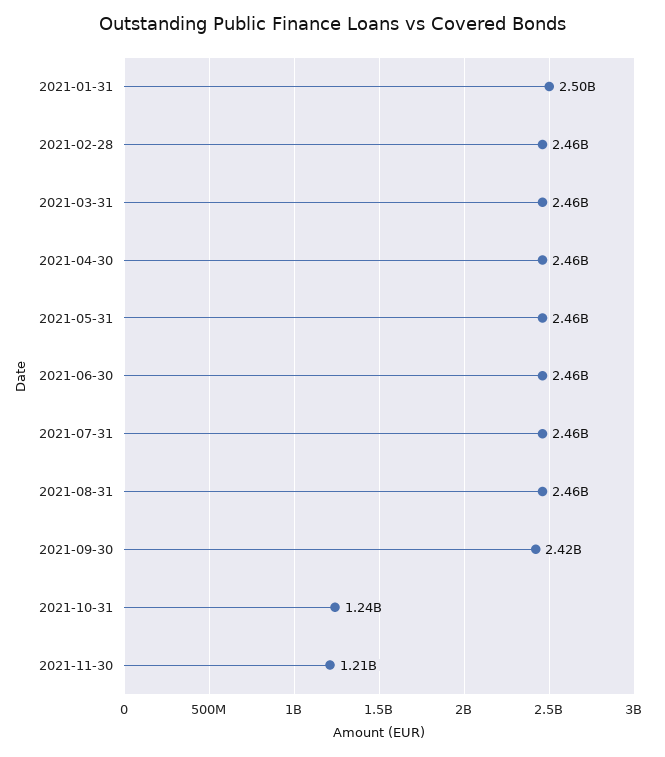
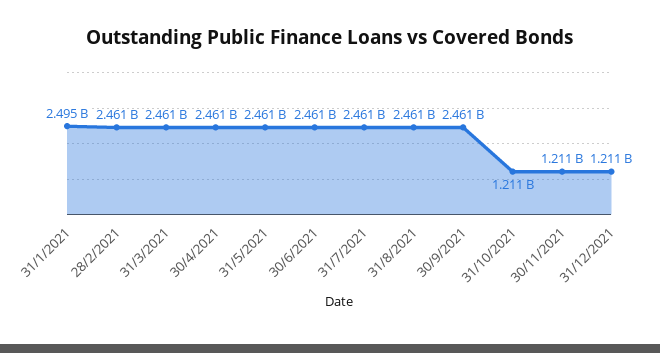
2021-09-30: 2420000000 -> 2461000000
2021-10-31: 1240000000 -> 1211000000
31/12/2021: none -> 1211000000

